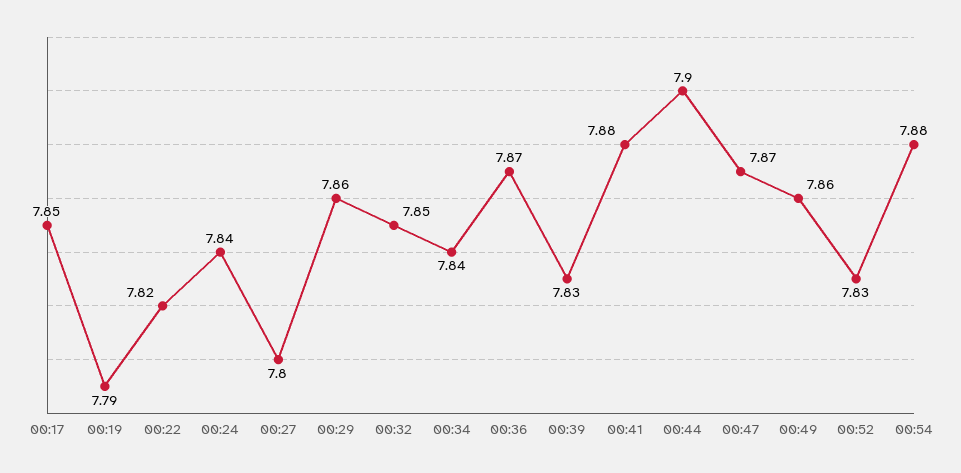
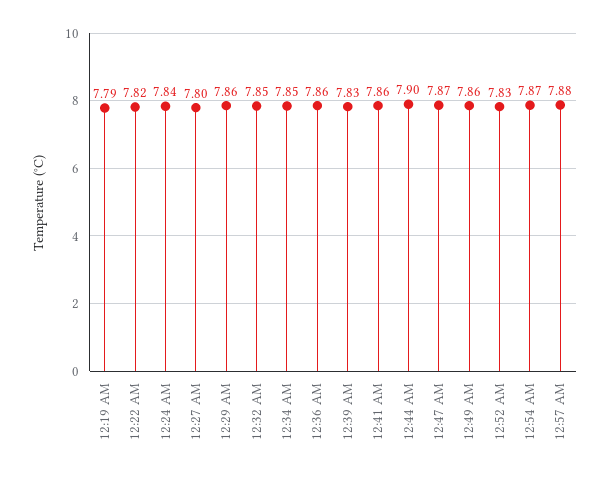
00:17: 7.85 -> none
00:34: 7.84 -> 7.85
00:36: 7.87 -> 7.86
00:41: 7.88 -> 7.86
00:54: 7.88 -> 7.87
12:57 AM: none -> 7.88

